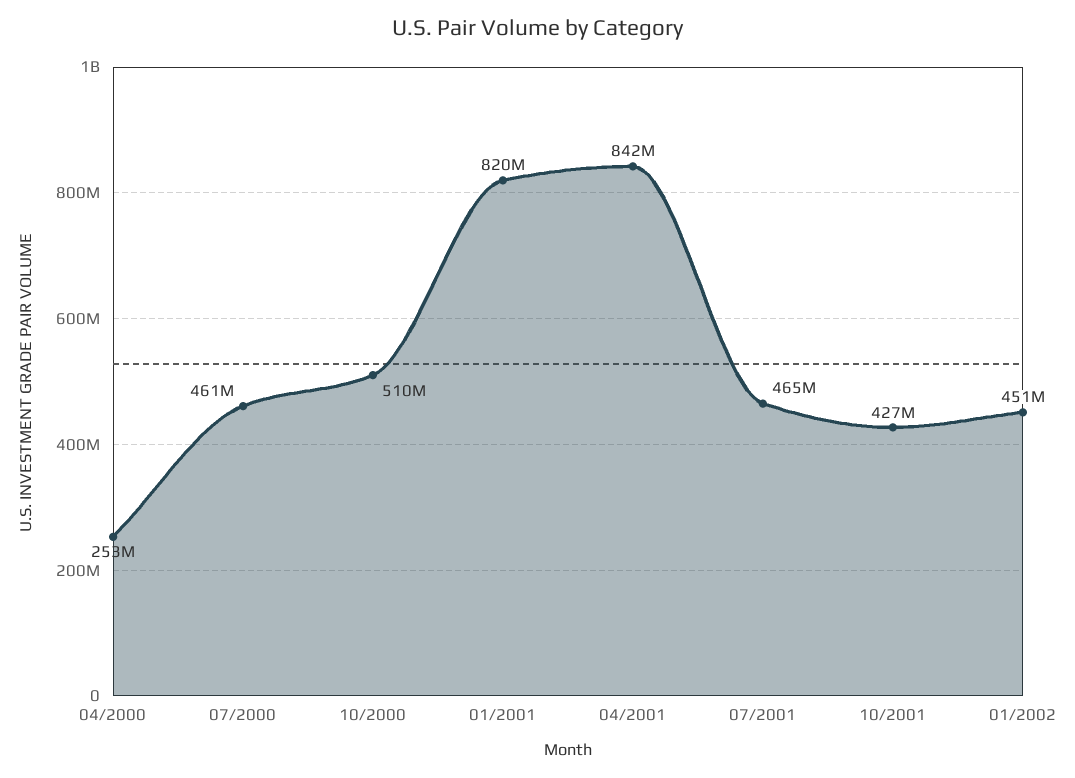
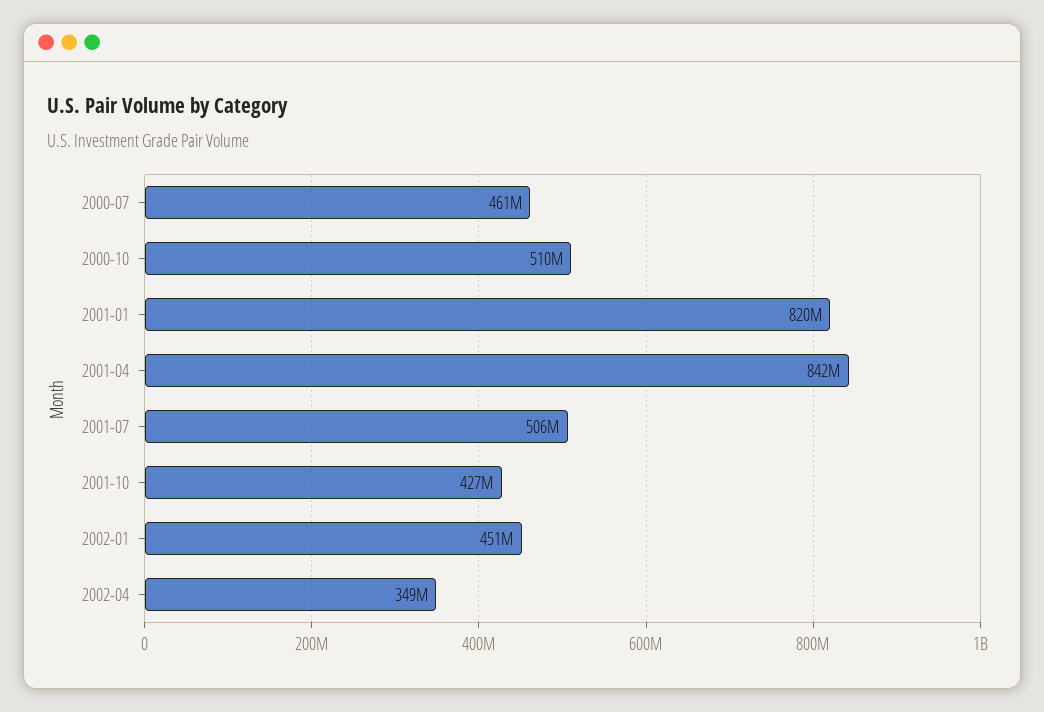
04/2000: 253000000 -> none
07/2001: 465000000 -> 506000000
2002-04: none -> 349000000

